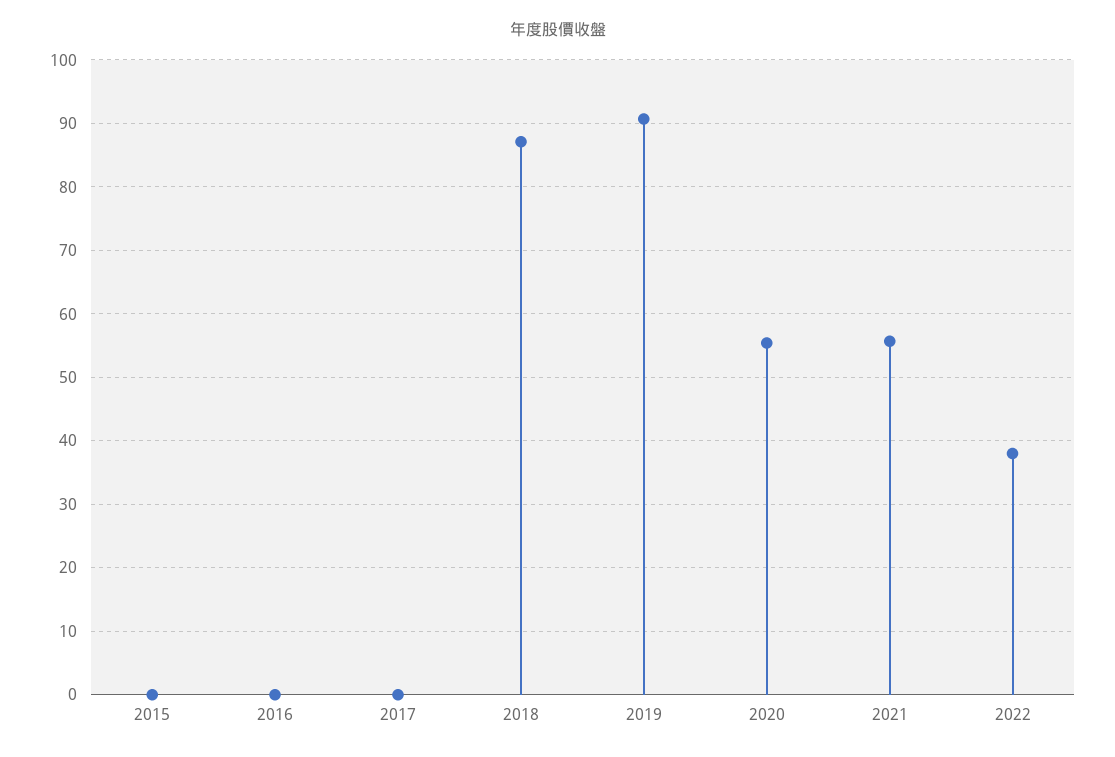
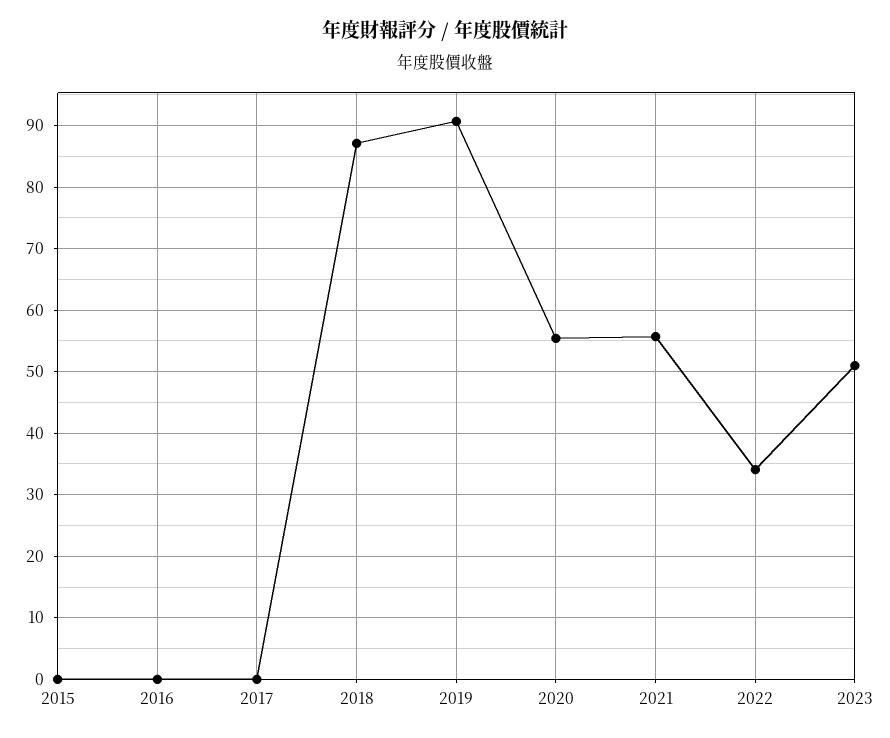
2022: 38 -> 34
2023: none -> 51

